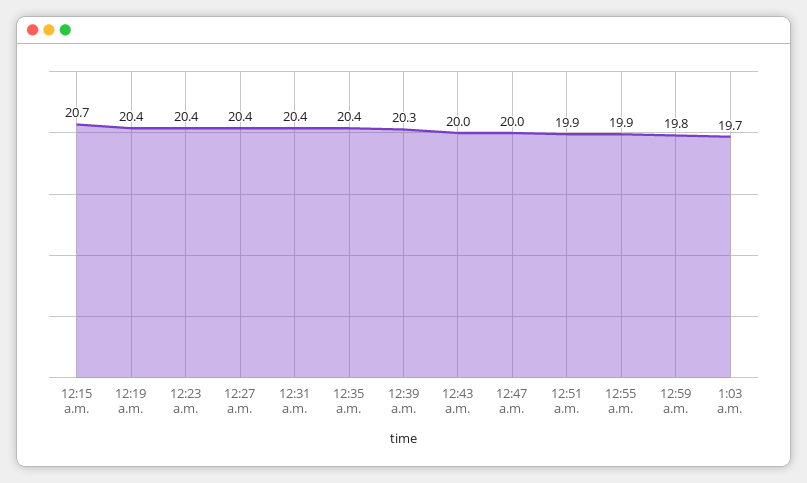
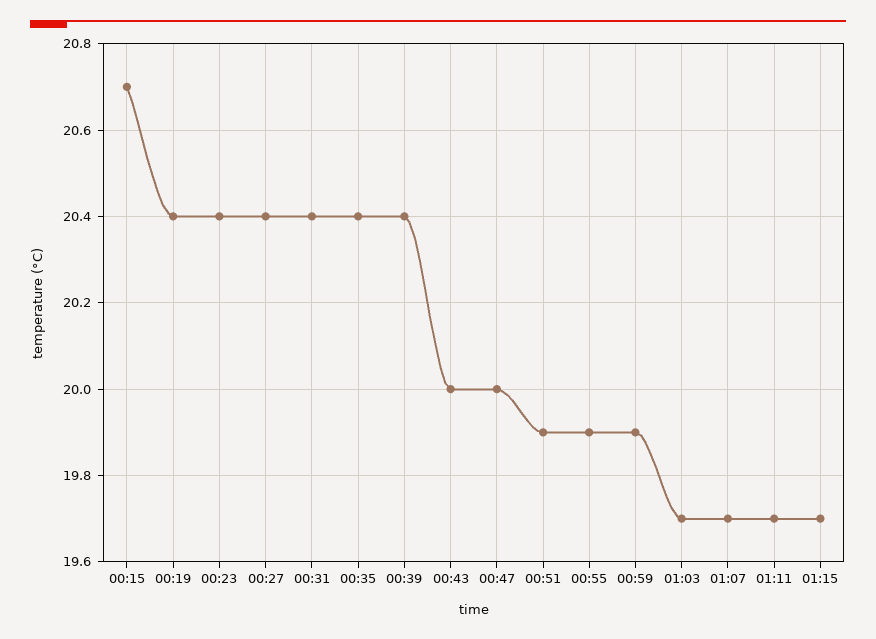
12:39 a.m.: 20.3 -> 20.4
12:59 a.m.: 19.8 -> 19.9
01:07: none -> 19.7
01:11: none -> 19.7
01:15: none -> 19.7

